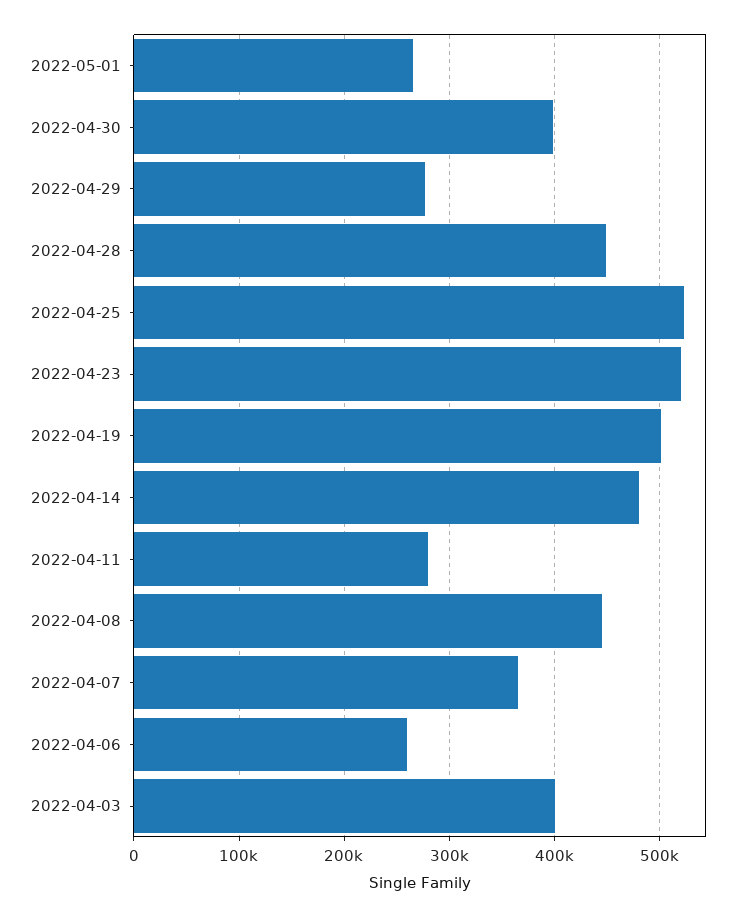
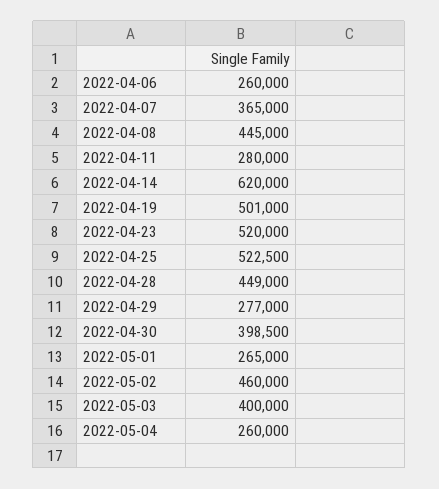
2022-04-14: 480000 -> 620000
2022-04-03: 400000 -> none
2022-05-02: none -> 460000
2022-05-03: none -> 400000
2022-05-04: none -> 260000

